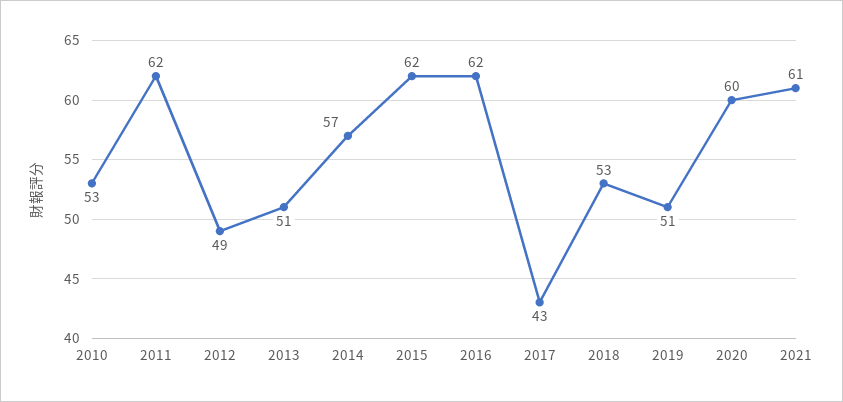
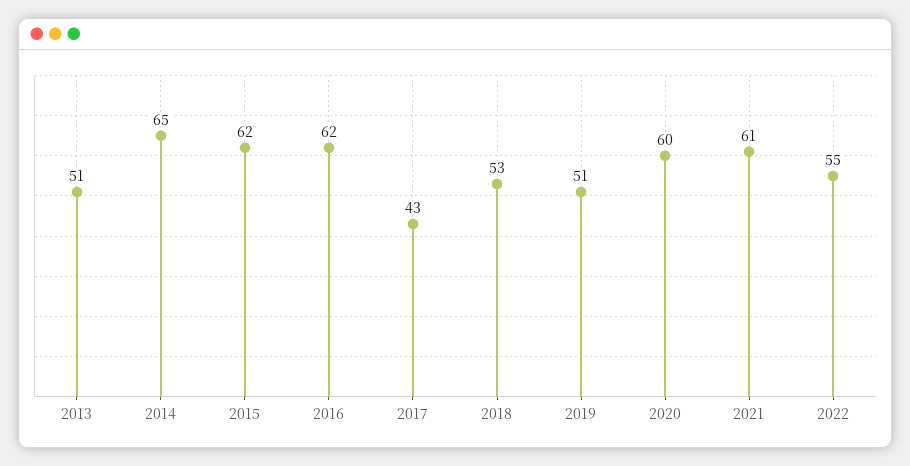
2010: 53 -> none
2011: 62 -> none
2012: 49 -> none
2014: 57 -> 65
2022: none -> 55

